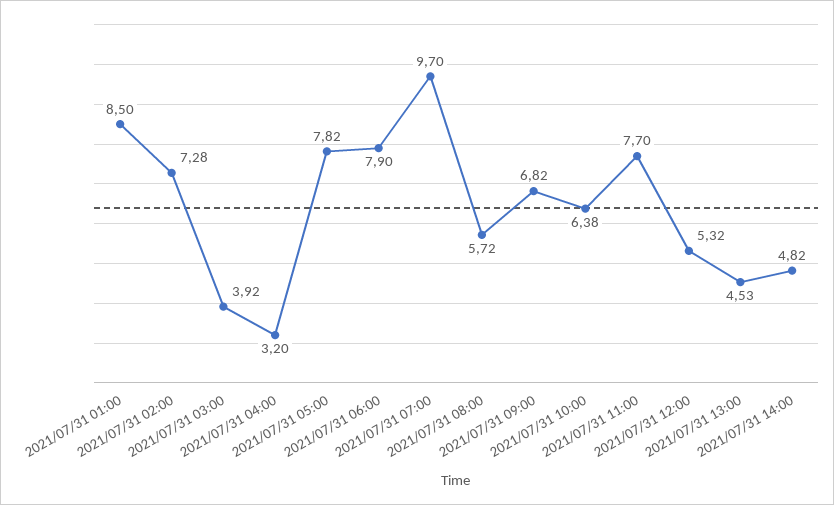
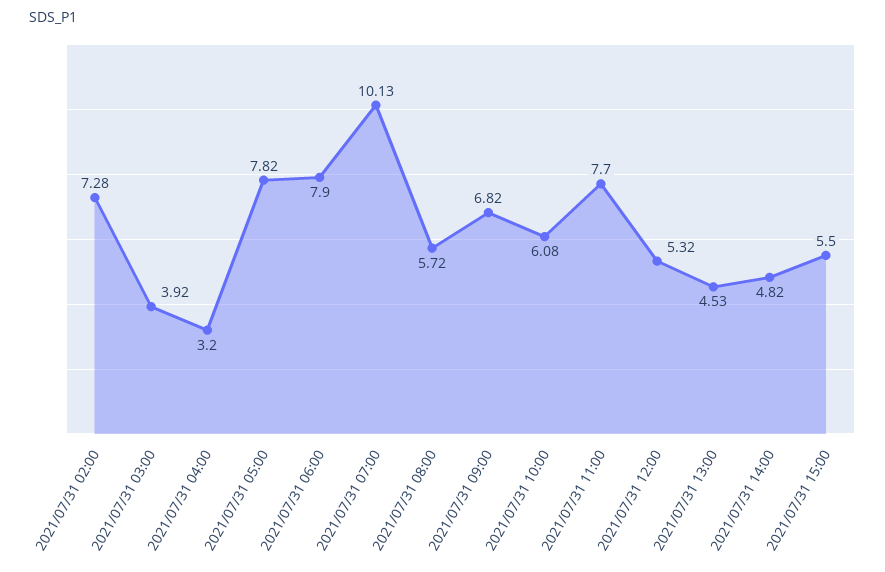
2021/07/31 01:00: 8.5 -> none
2021/07/31 07:00: 9.7 -> 10.13
2021/07/31 10:00: 6.38 -> 6.08
2021/07/31 15:00: none -> 5.5

